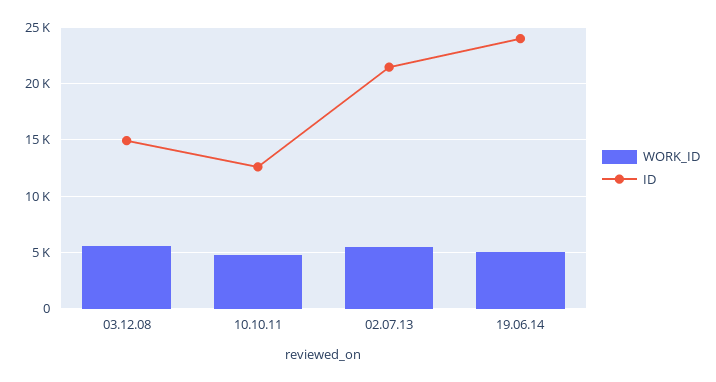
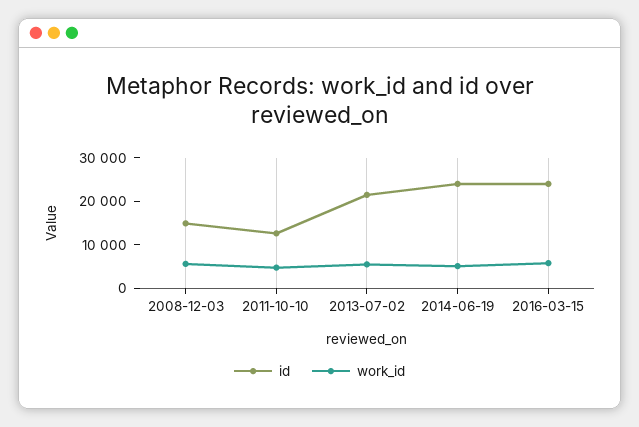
ID, 2016-03-15: none -> 24000
WORK_ID, 2016-03-15: none -> 6000

